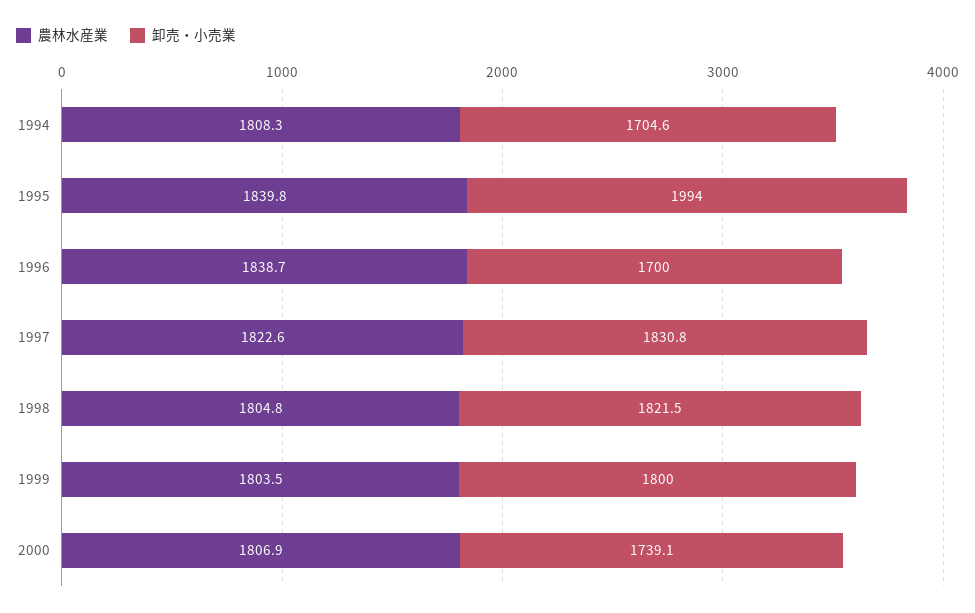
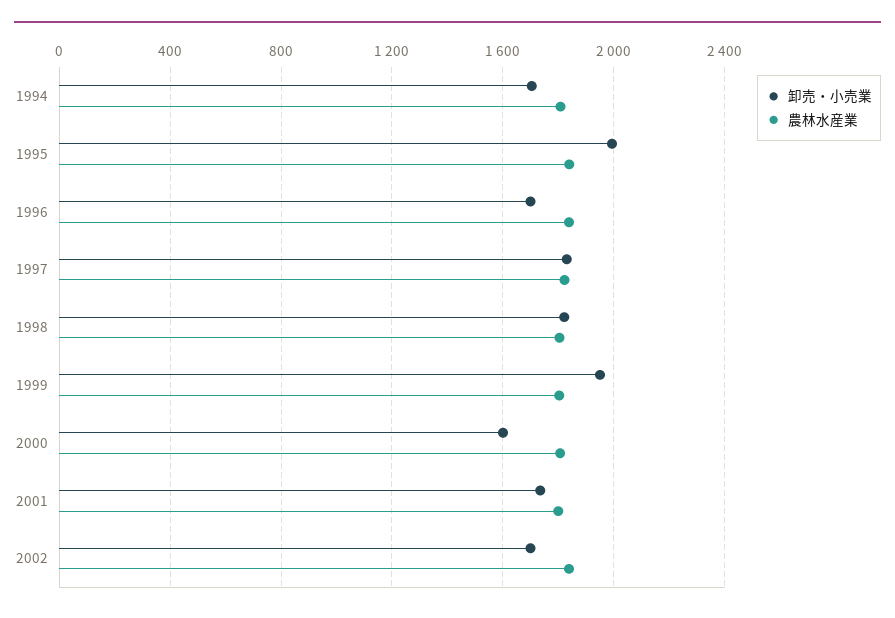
卸売・小売業, 1999: 1800 -> 1950
卸売・小売業, 2000: 1739.1 -> 1600
卸売・小売業, 2001: none -> 1750
農林水産業, 2001: none -> 1800
卸売・小売業, 2002: none -> 1700
農林水産業, 2002: none -> 1850

